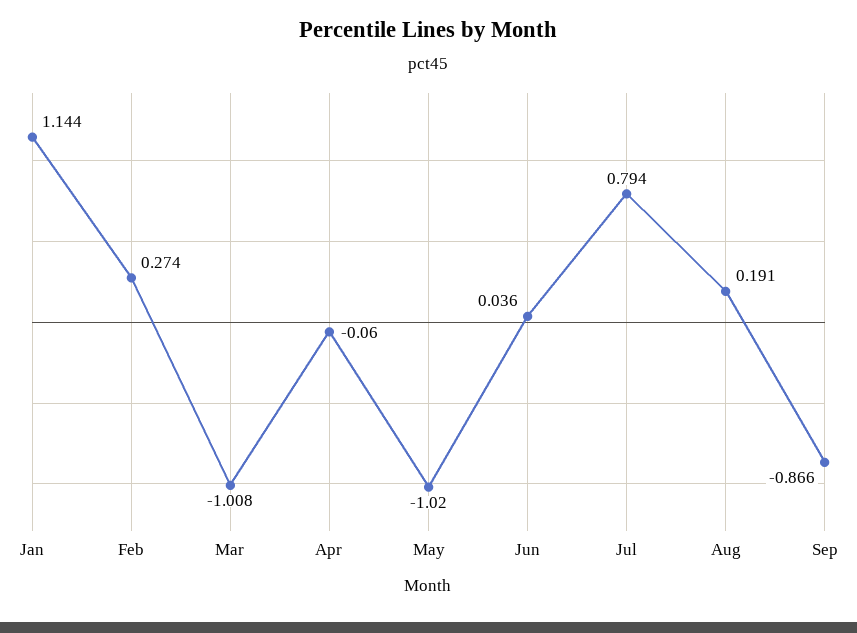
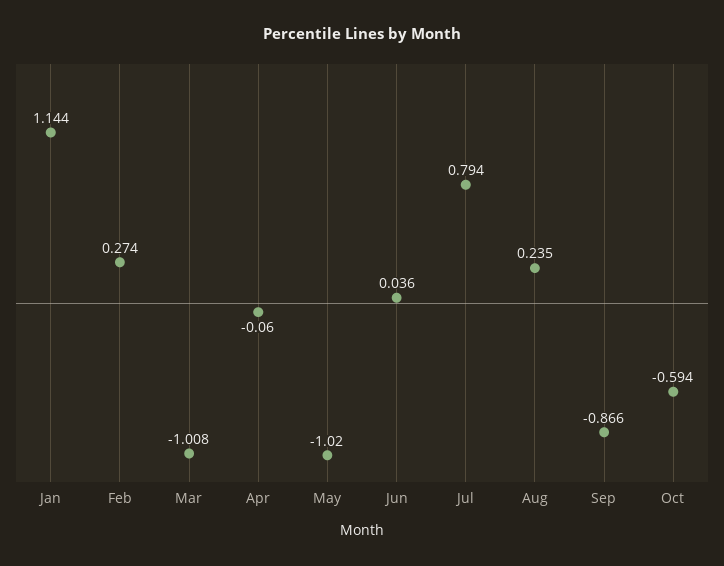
Aug: 0.191 -> 0.235
Oct: none -> -0.594

